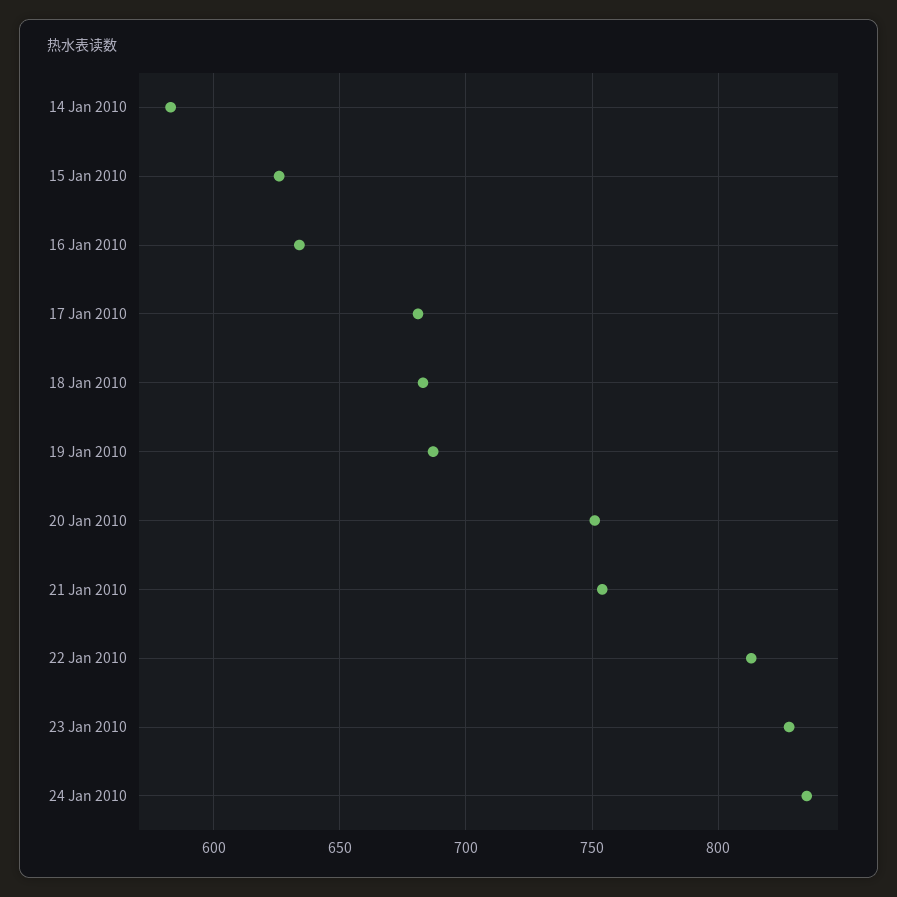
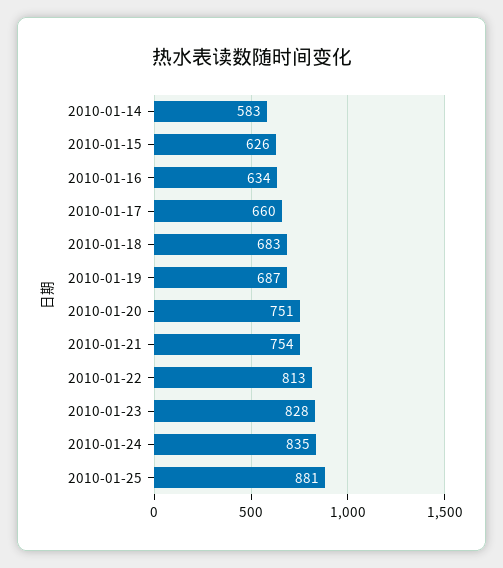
17 Jan 2010: 680 -> 660
2010-01-25: none -> 881

